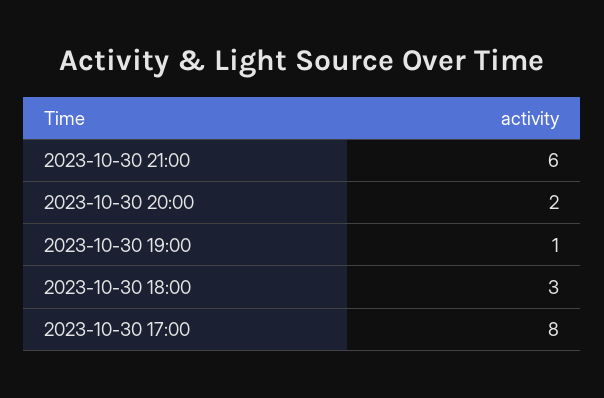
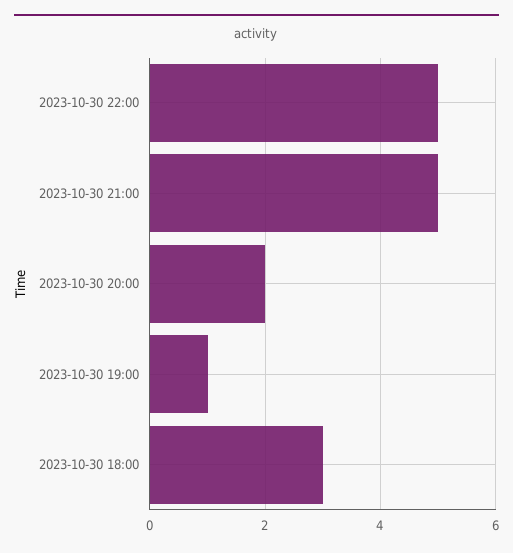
2023-10-30 21:00: 6 -> 5
2023-10-30 17:00: 8 -> none
2023-10-30 22:00: none -> 5

